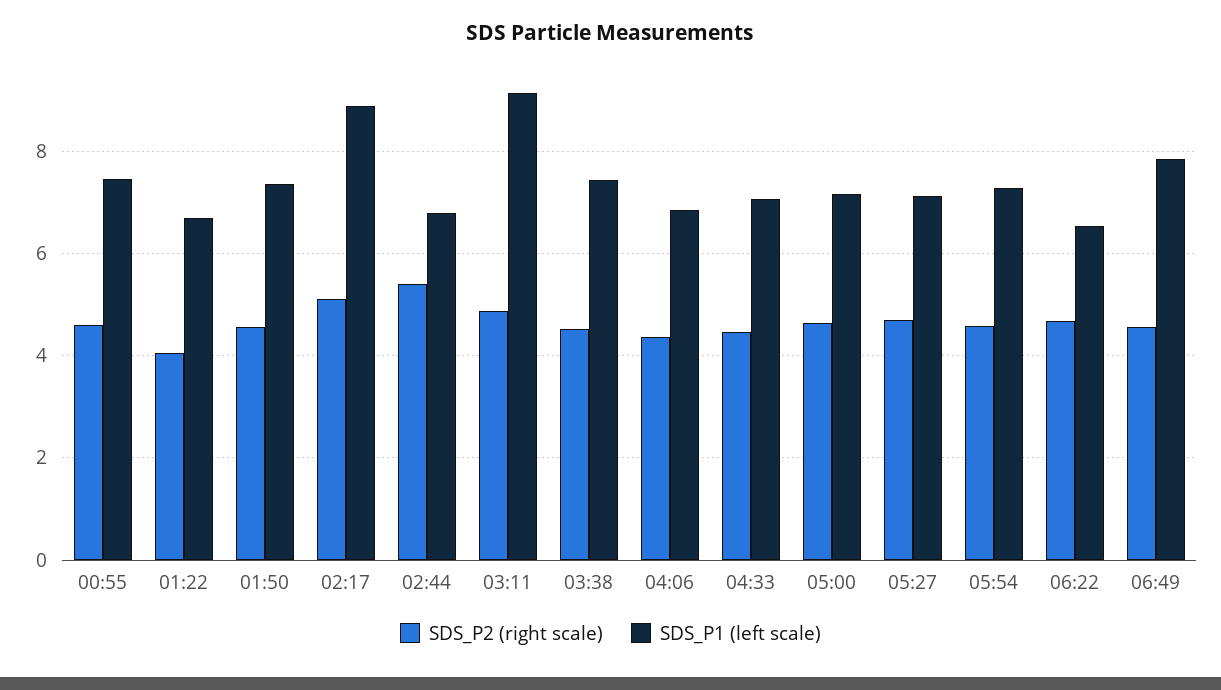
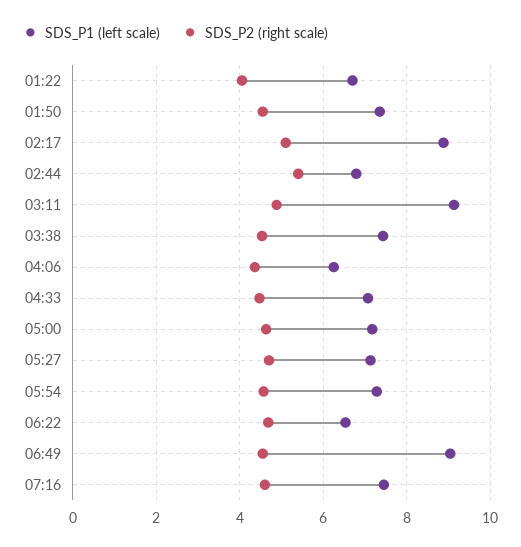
SDS_P2 (right scale), 00:55: 4.6 -> none
SDS_P1 (left scale), 00:55: 7.4 -> none
SDS_P1 (left scale), 04:06: 6.8 -> 6.2
SDS_P1 (left scale), 06:49: 7.8 -> 9
SDS_P1 (left scale), 07:16: none -> 7.4
SDS_P2 (right scale), 07:16: none -> 4.6

